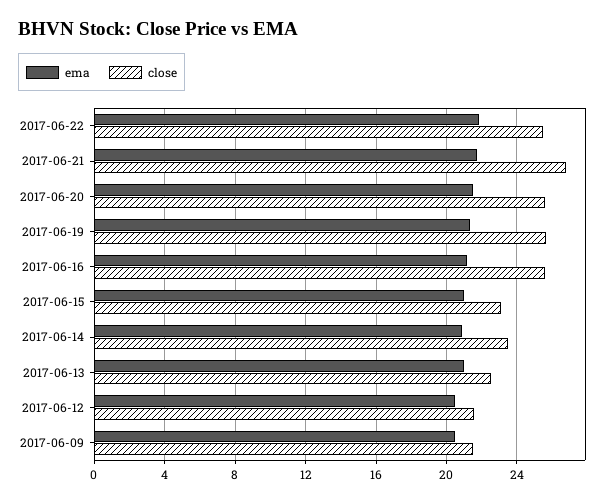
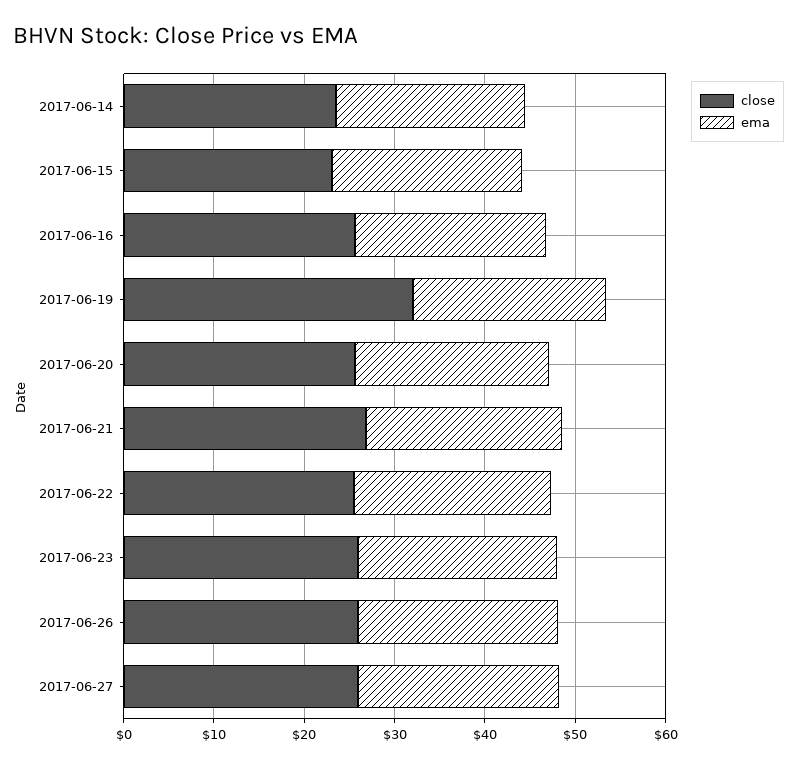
close, 2017-06-19: 25.5 -> 32
ema, 2017-06-13: 21 -> none
close, 2017-06-13: 22.5 -> none
ema, 2017-06-12: 20.5 -> none
close, 2017-06-12: 21.5 -> none
ema, 2017-06-09: 20.5 -> none
close, 2017-06-09: 21.5 -> none
close, 2017-06-23: none -> 26
ema, 2017-06-23: none -> 22
close, 2017-06-26: none -> 26
ema, 2017-06-26: none -> 22
close, 2017-06-27: none -> 26
ema, 2017-06-27: none -> 22

